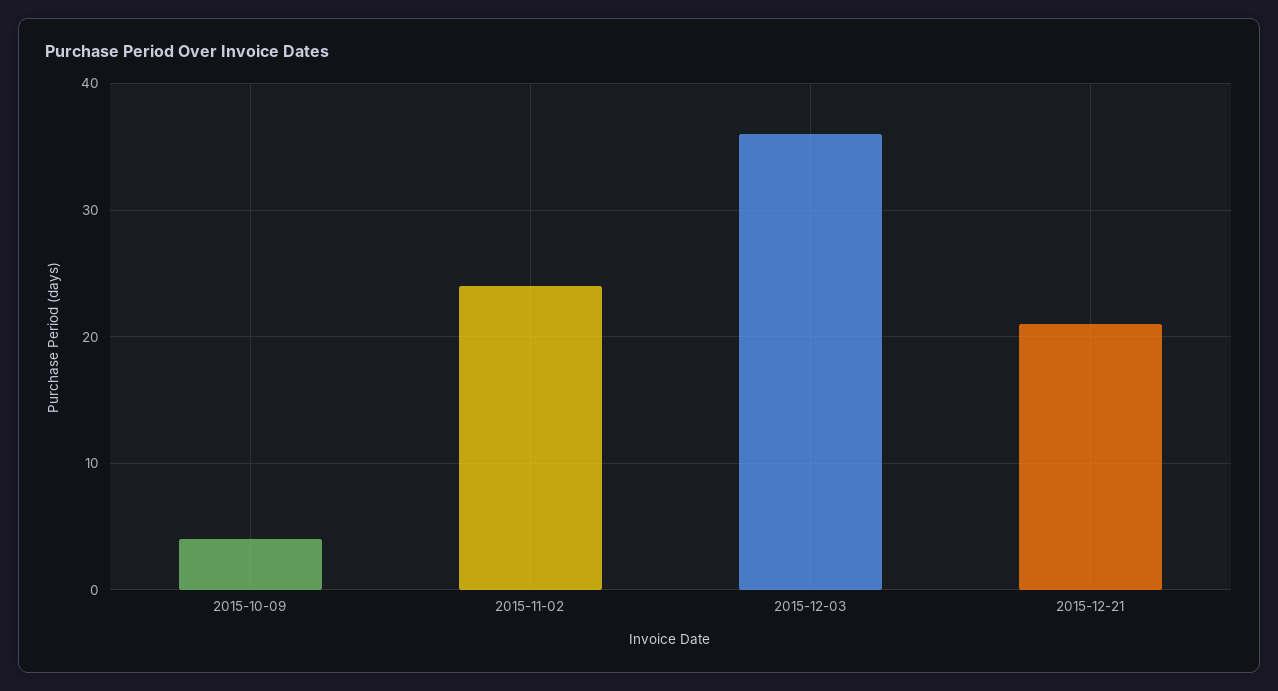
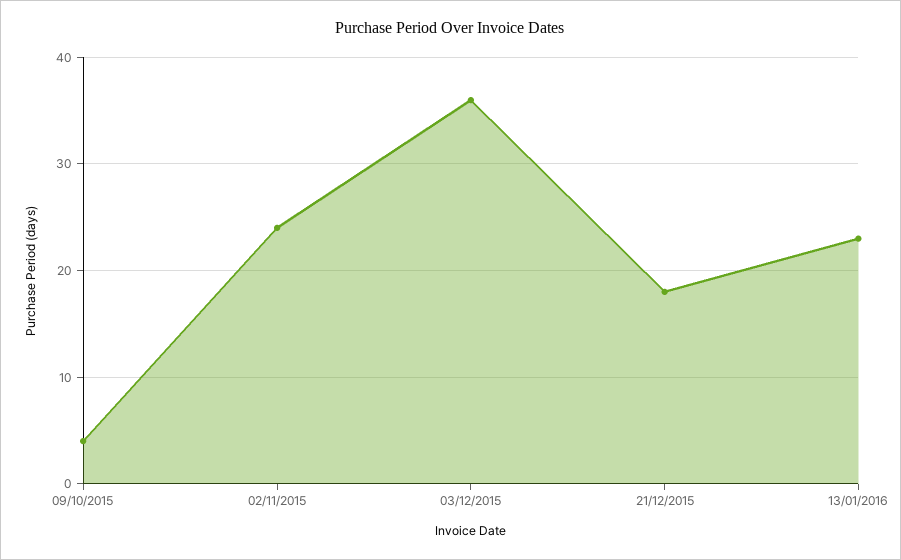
2015-12-21: 21 -> 18
13/01/2016: none -> 23

